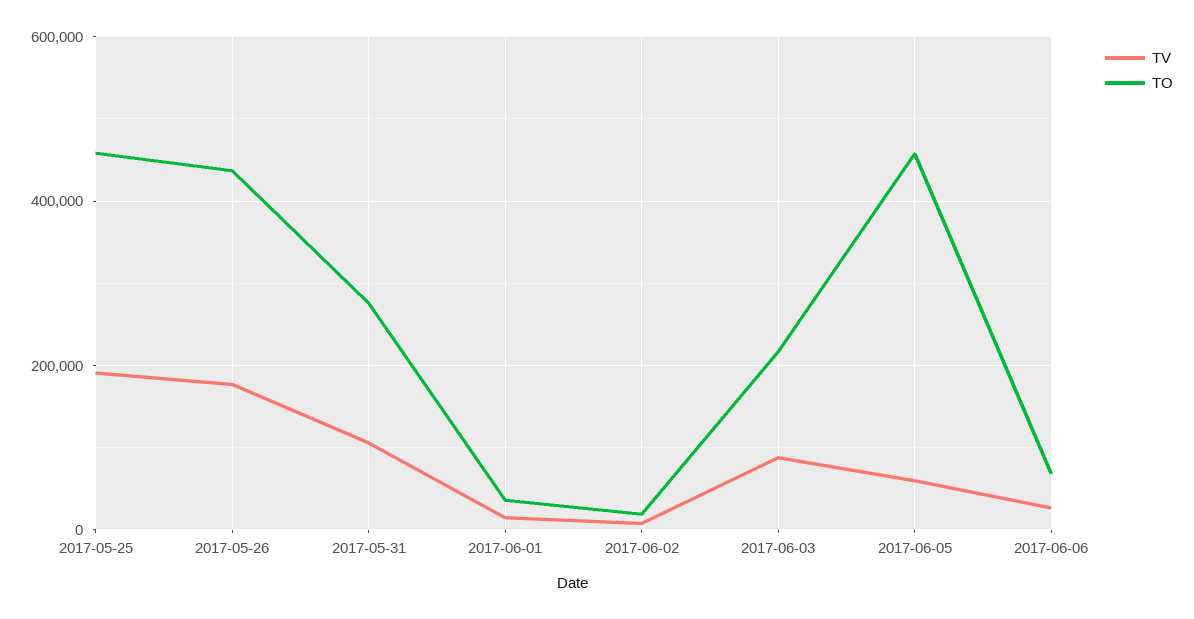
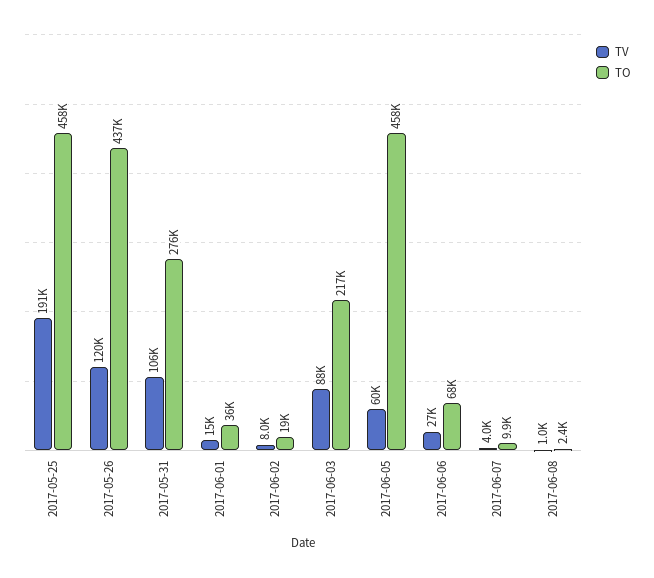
TV, 2017-05-26: 180000 -> 120000
TV, 2017-06-07: none -> 4000
TO, 2017-06-07: none -> 9900
TV, 2017-06-08: none -> 1000
TO, 2017-06-08: none -> 2400

